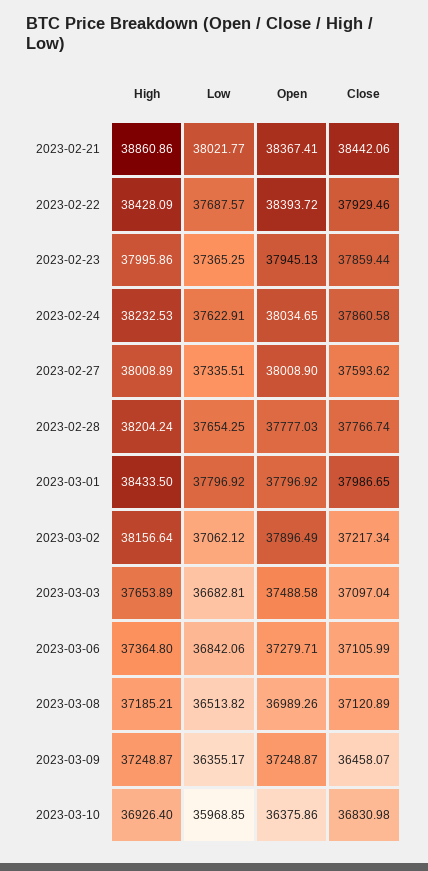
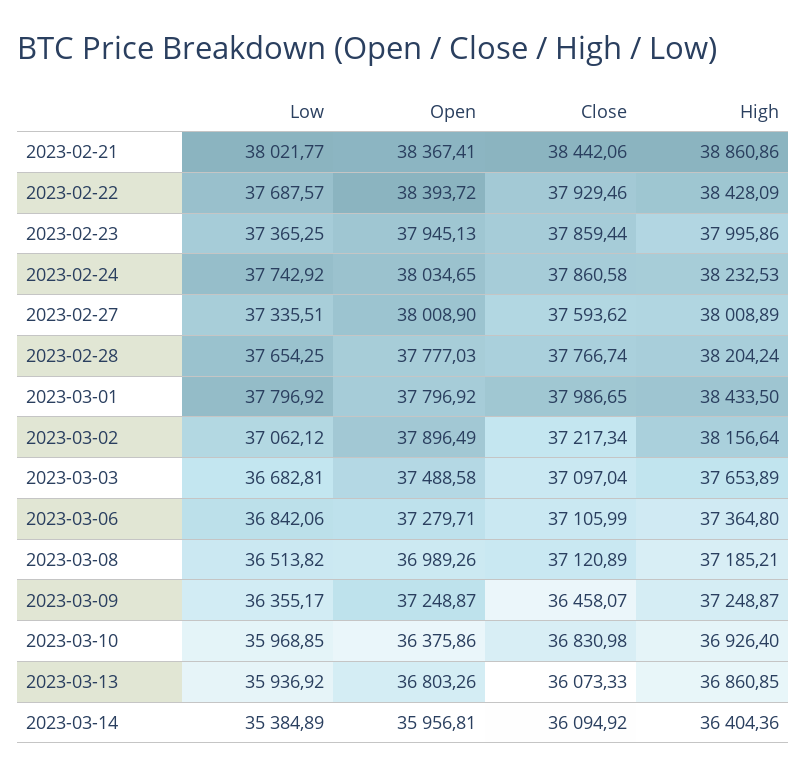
Low, 2023-02-24: 37622.91 -> 37742.92
Low, 2023-03-13: none -> 35936.92
Open, 2023-03-13: none -> 36803.26
Close, 2023-03-13: none -> 36073.33
High, 2023-03-13: none -> 36860.85
Low, 2023-03-14: none -> 35384.89
Open, 2023-03-14: none -> 35956.81
Close, 2023-03-14: none -> 36094.92
High, 2023-03-14: none -> 36404.36

